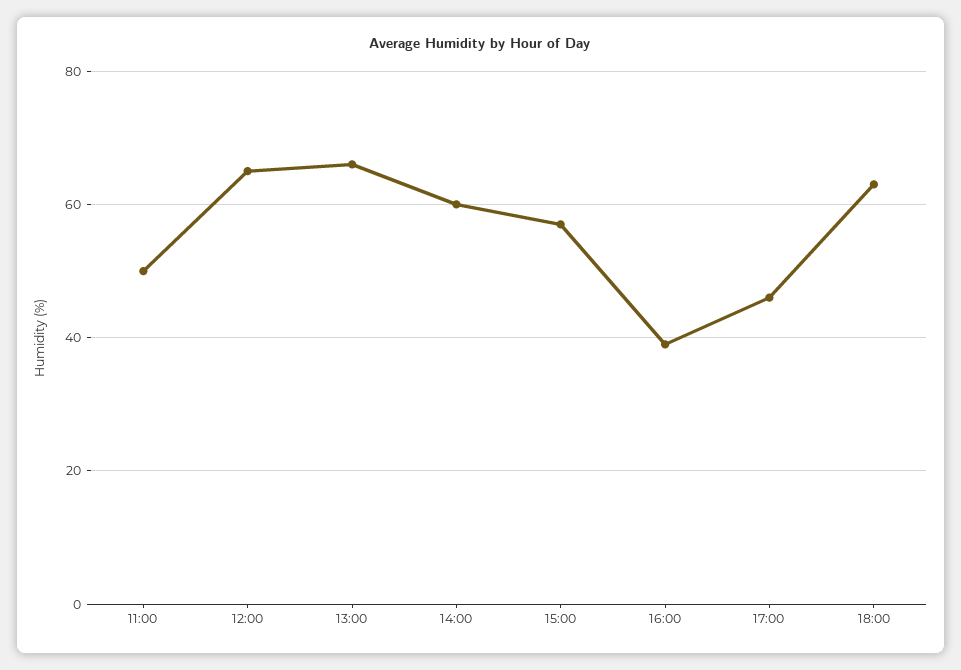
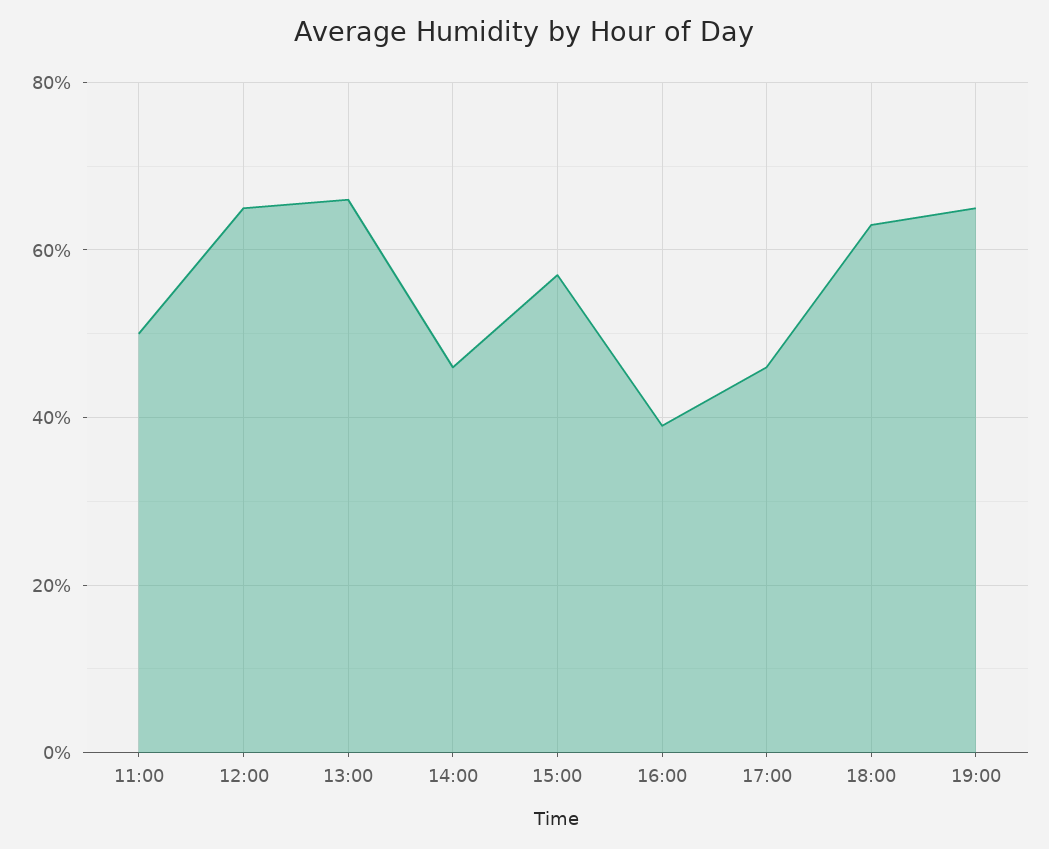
14:00: 60 -> 45
19:00: none -> 65

